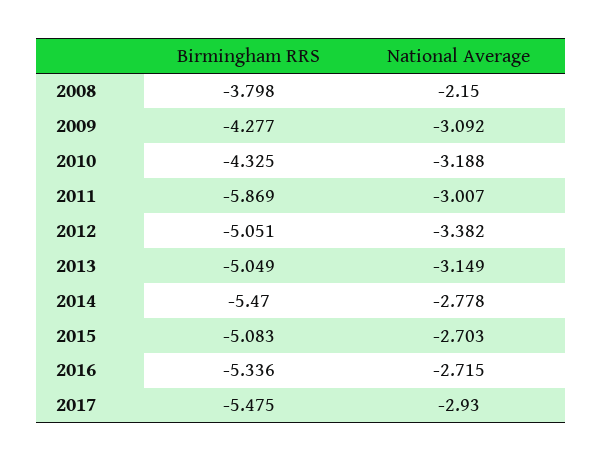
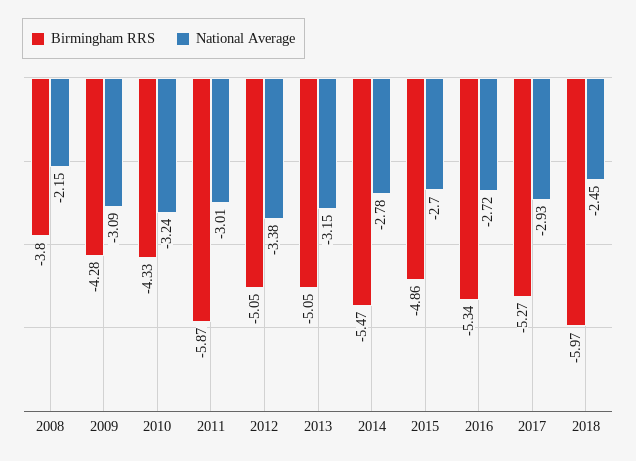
National Average, 2010: -3.188 -> -3.24
Birmingham RRS, 2015: -5.083 -> -4.86
Birmingham RRS, 2017: -5.475 -> -5.27
Birmingham RRS, 2018: none -> -5.97
National Average, 2018: none -> -2.45

